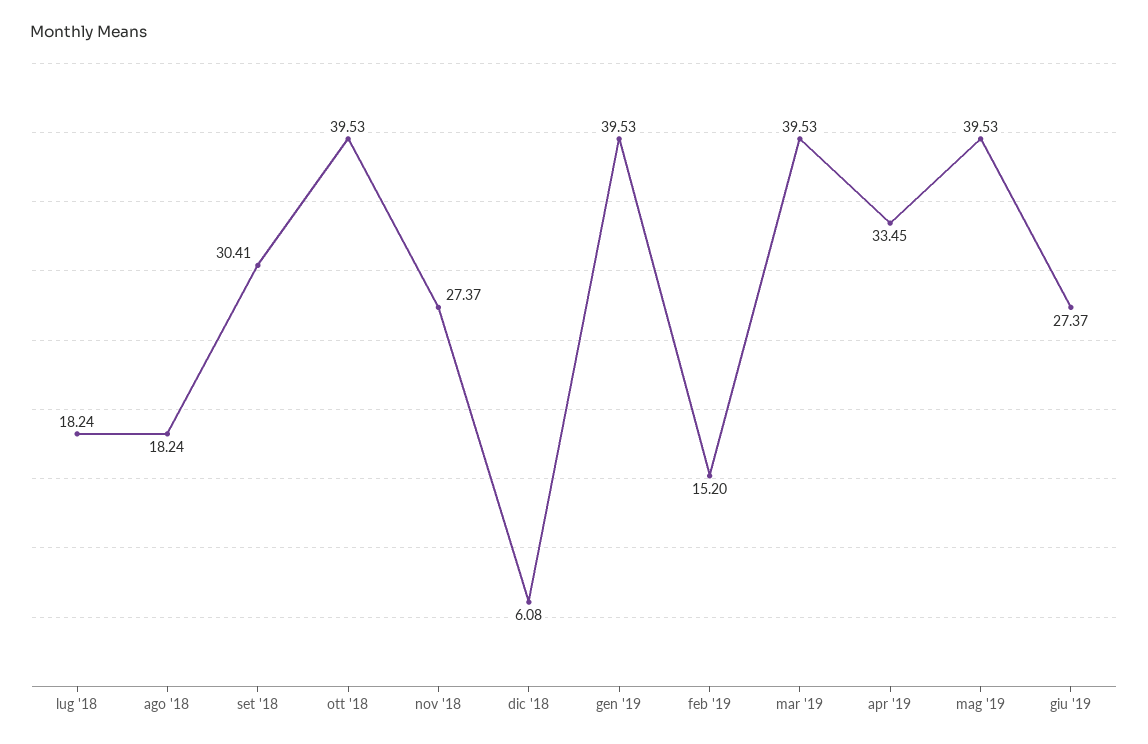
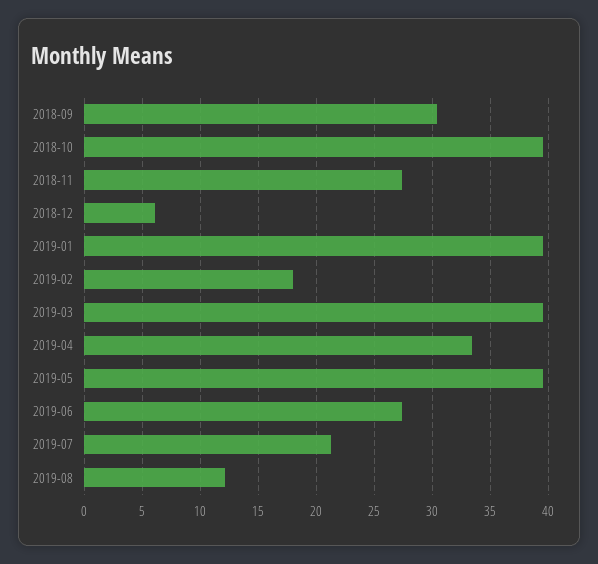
lug '18: 18.24 -> none
ago '18: 18.24 -> none
feb '19: 15.2 -> 18
2019-07: none -> 21
2019-08: none -> 12

